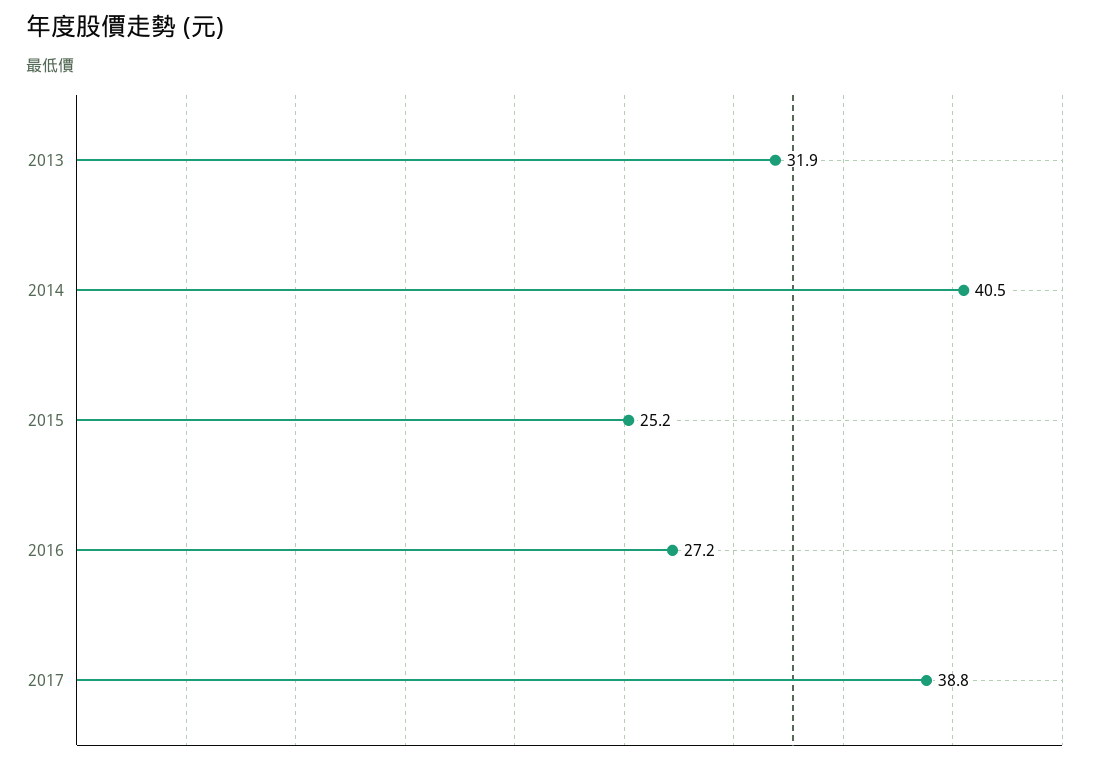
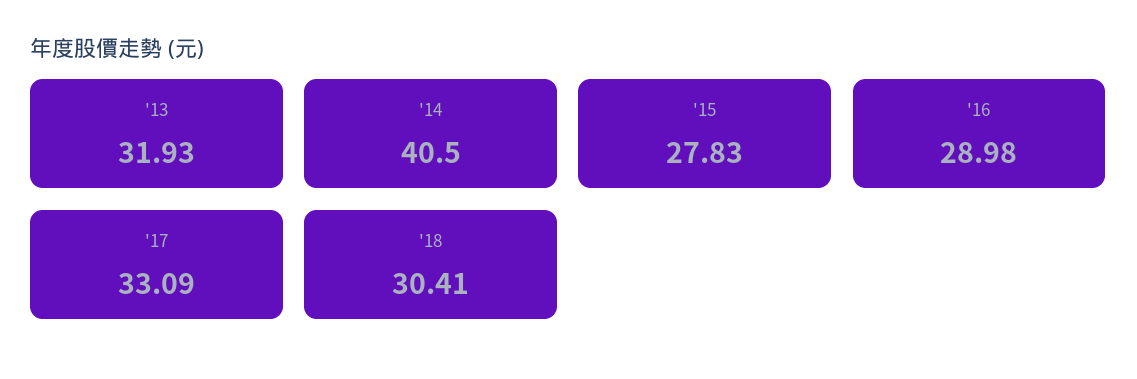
2015: 25.2 -> 27.83
2016: 27.2 -> 28.98
2017: 38.8 -> 33.09
'18: none -> 30.41

